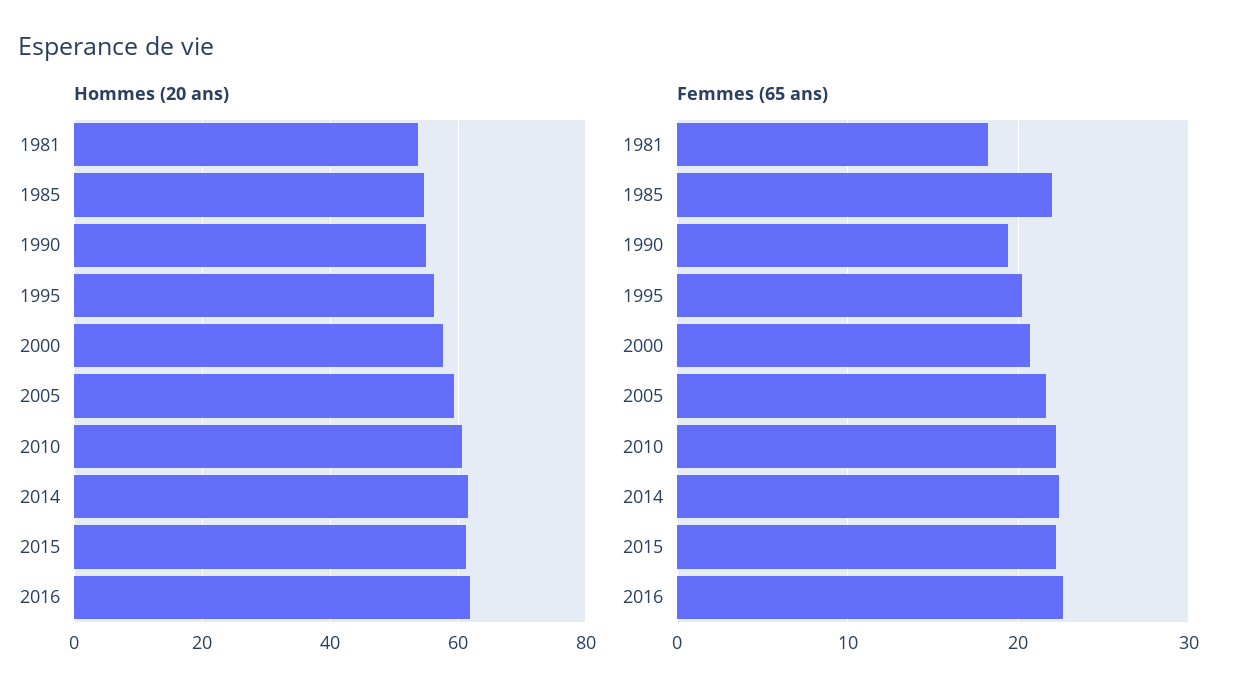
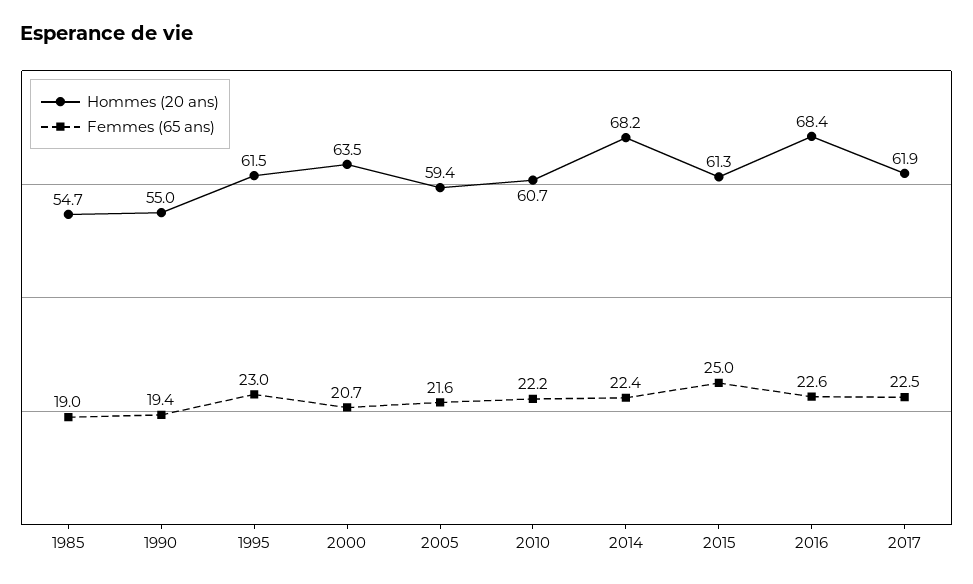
Hommes (20 ans), 1981: 54 -> none
Hommes (20 ans), 1995: 56 -> 61.5
Hommes (20 ans), 2000: 58 -> 63.5
Hommes (20 ans), 2014: 62 -> 68.2
Hommes (20 ans), 2016: 62 -> 68.4
Femmes (65 ans), 1981: 18 -> none
Femmes (65 ans), 1985: 22 -> 19
Femmes (65 ans), 1995: 20 -> 23
Femmes (65 ans), 2015: 22 -> 25
Hommes (20 ans), 2017: none -> 61.9
Femmes (65 ans), 2017: none -> 22.5

